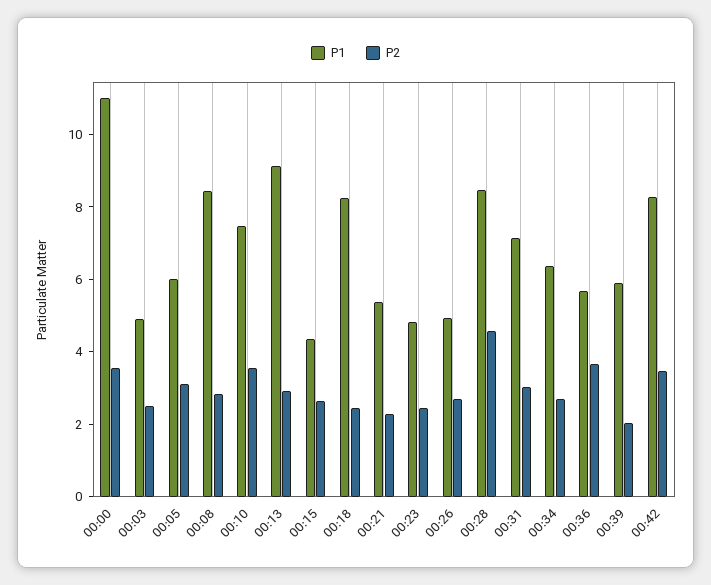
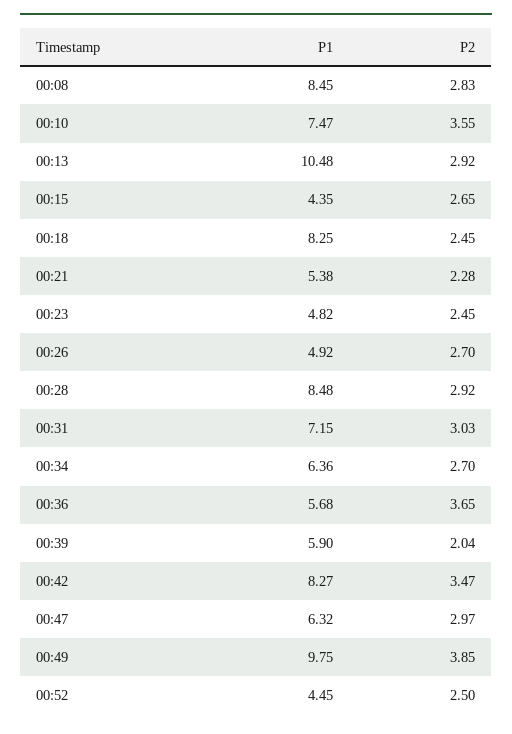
P1, 00:00: 11 -> none
P2, 00:00: 3.5 -> none
P1, 00:03: 5 -> none
P2, 00:03: 2.5 -> none
P1, 00:05: 6 -> none
P2, 00:05: 3 -> none
P1, 00:13: 9 -> 10.48
P2, 00:28: 4.5 -> 2.92
P1, 00:47: none -> 6.32
P2, 00:47: none -> 2.97
P1, 00:49: none -> 9.75
P2, 00:49: none -> 3.85
P1, 00:52: none -> 4.45
P2, 00:52: none -> 2.5

